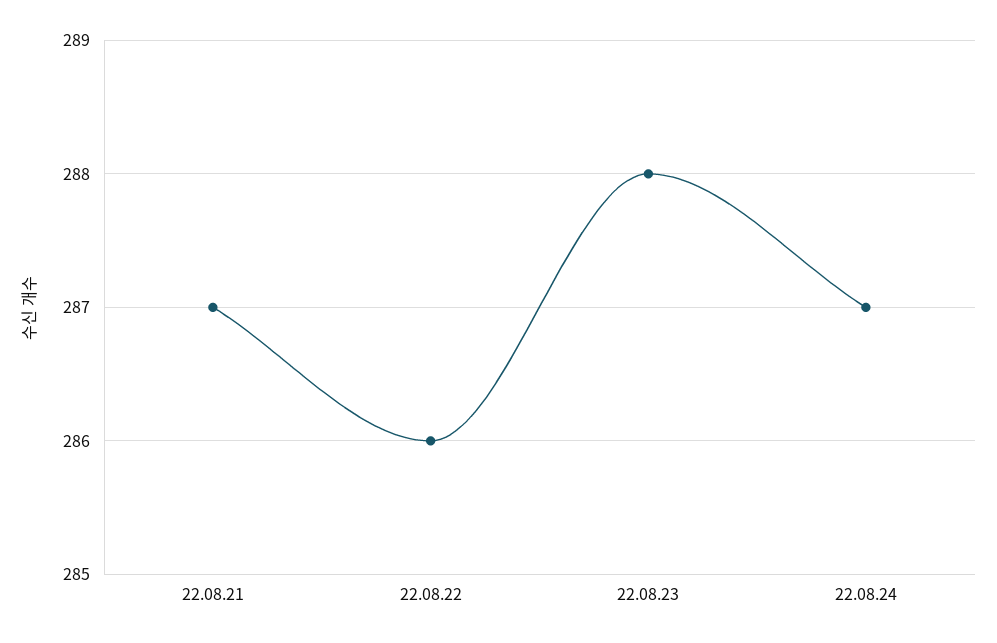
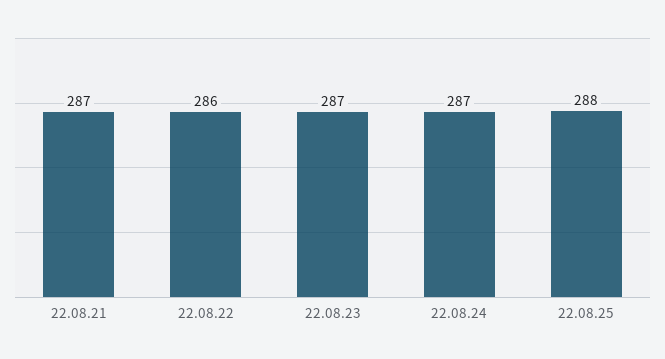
22.08.23: 288 -> 287
22.08.25: none -> 288

